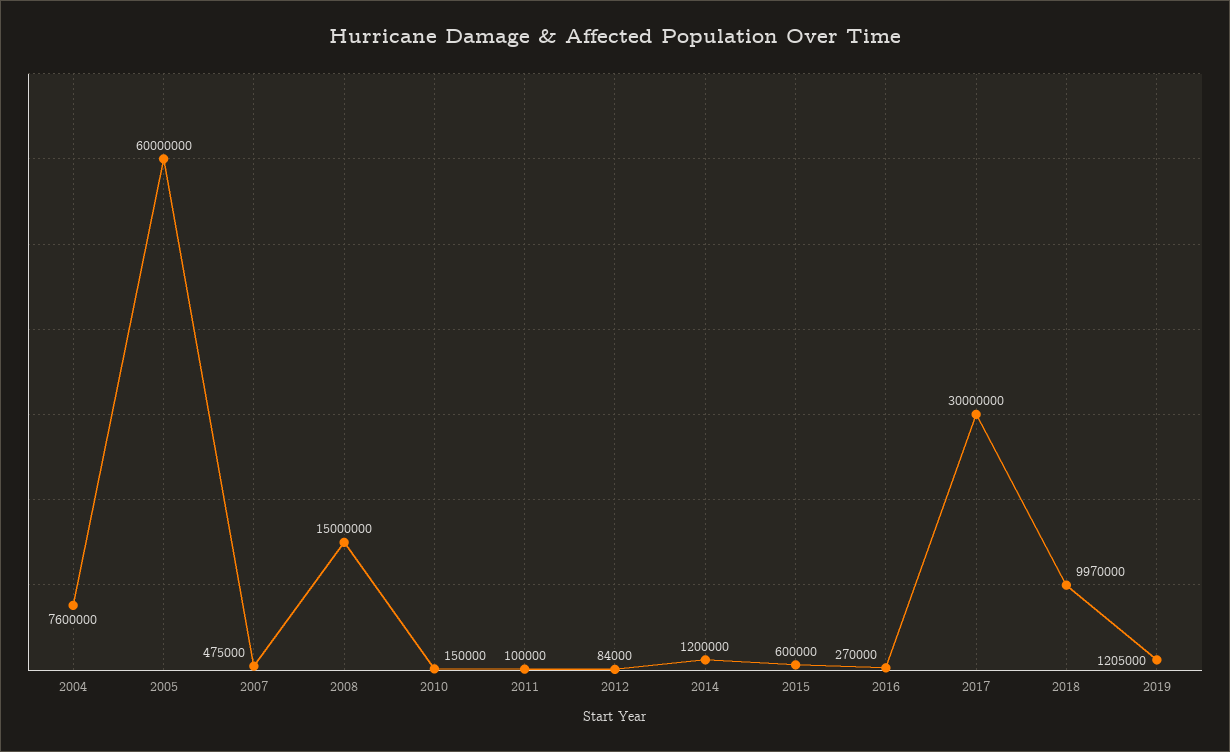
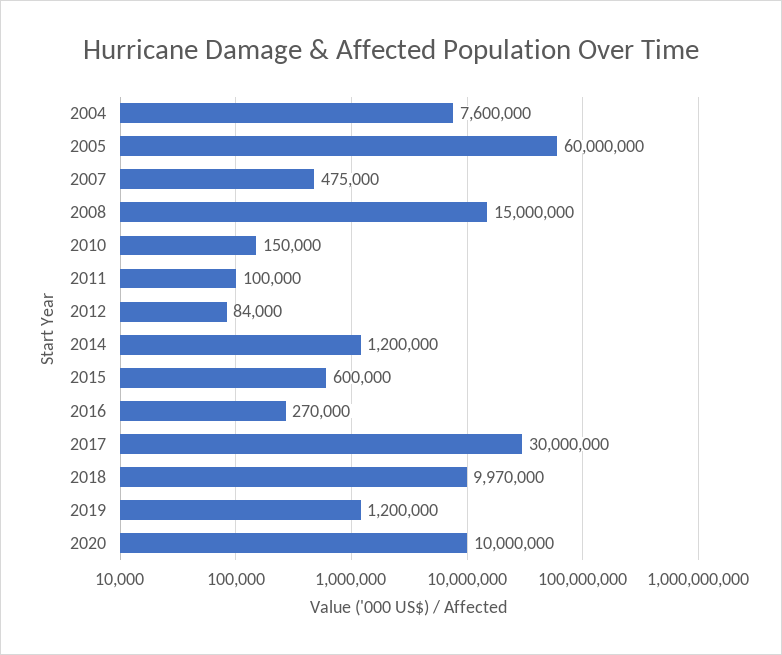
2019: 1205000 -> 1200000
2020: none -> 10000000

